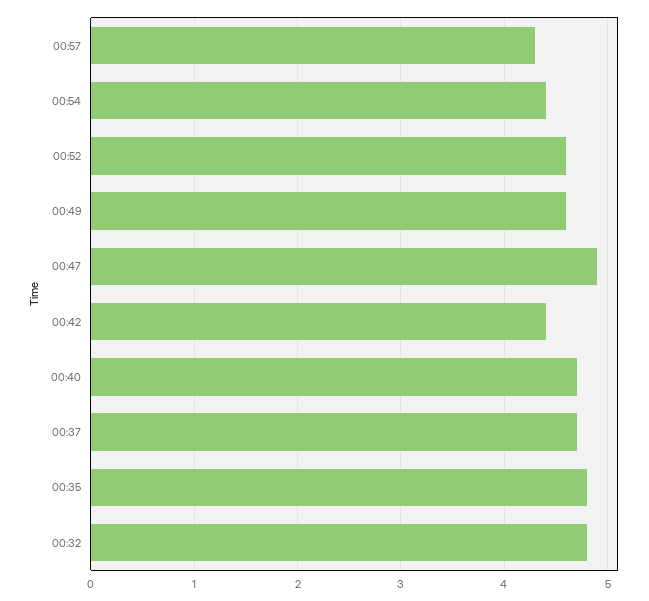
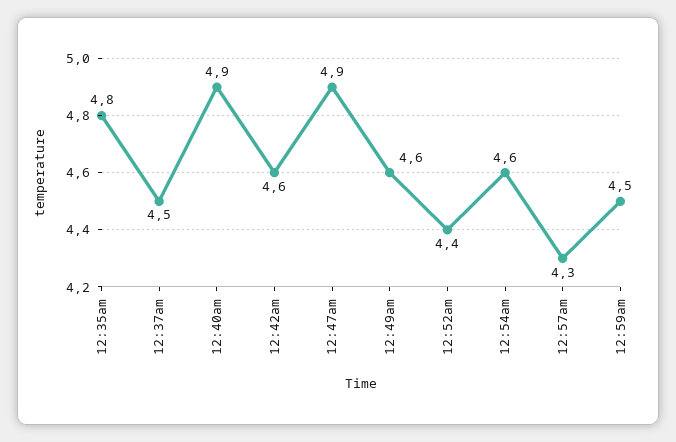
00:54: 4.4 -> 4.6
00:52: 4.6 -> 4.4
00:42: 4.4 -> 4.6
00:40: 4.7 -> 4.9
00:37: 4.7 -> 4.5
00:32: 4.8 -> none
12:59am: none -> 4.5

